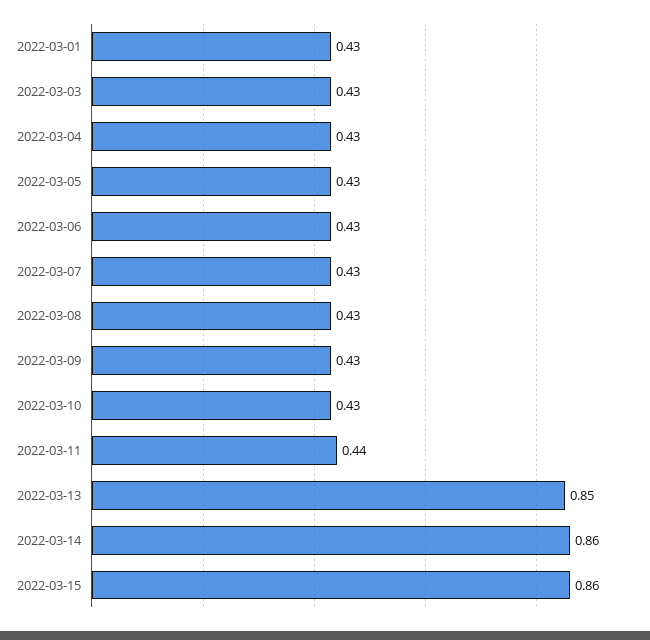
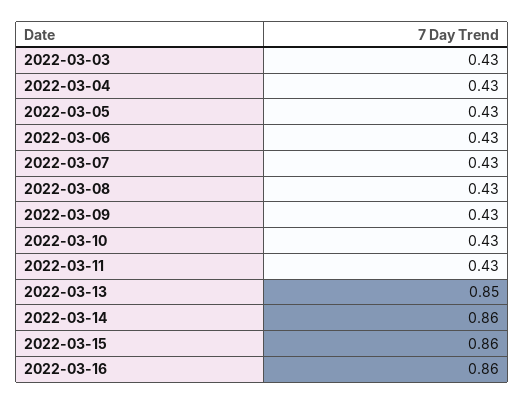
2022-03-01: 0.43 -> none
2022-03-11: 0.44 -> 0.43
2022-03-16: none -> 0.86

